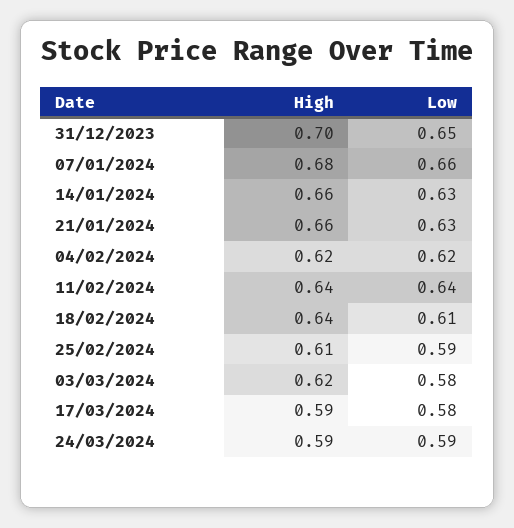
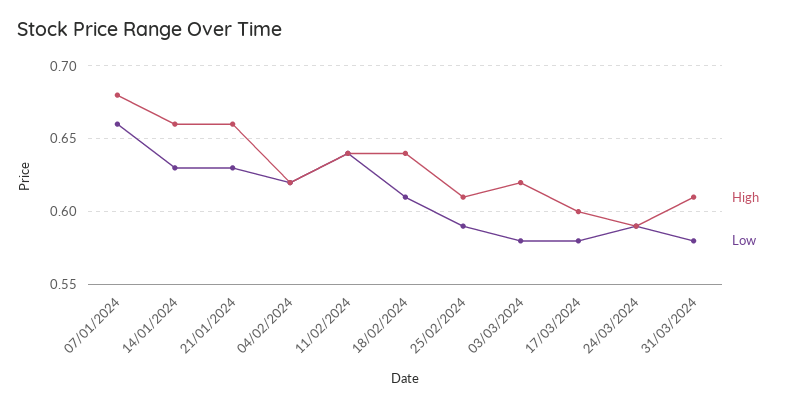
High, 31/12/2023: 0.7 -> none
Low, 31/12/2023: 0.65 -> none
High, 17/03/2024: 0.59 -> 0.6
High, 31/03/2024: none -> 0.61
Low, 31/03/2024: none -> 0.58

